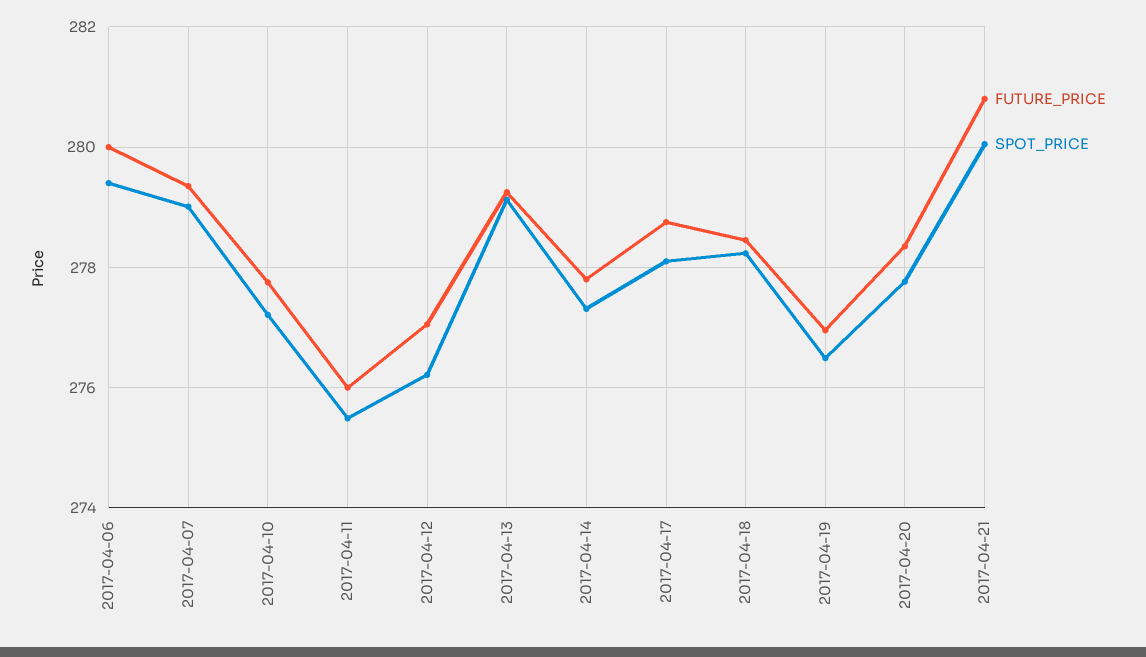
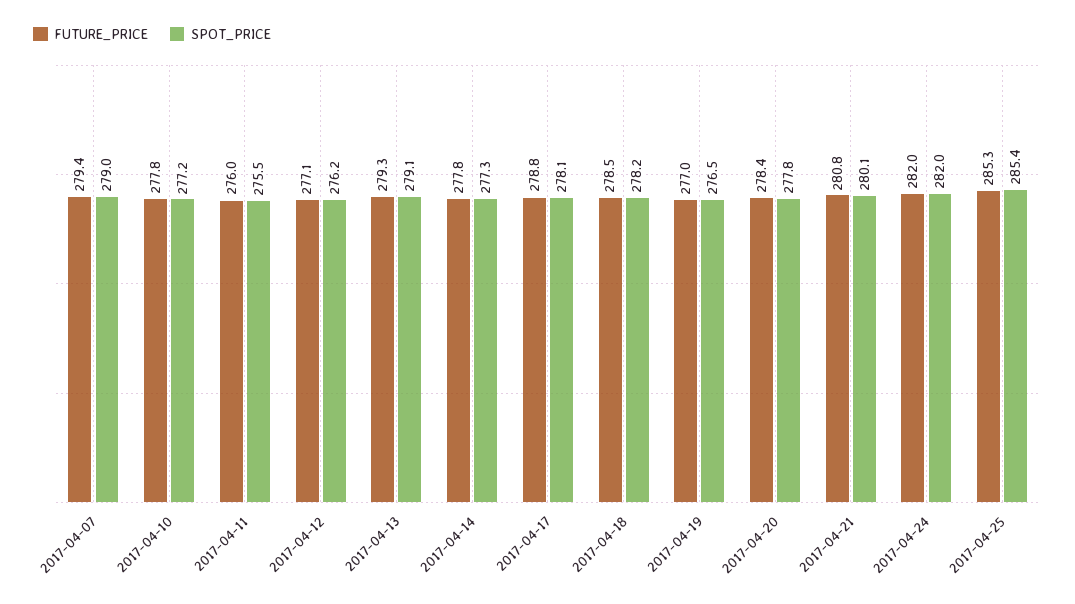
FUTURE_PRICE, 2017-04-06: 280 -> none
SPOT_PRICE, 2017-04-06: 279.4 -> none
FUTURE_PRICE, 2017-04-24: none -> 282
SPOT_PRICE, 2017-04-24: none -> 282
FUTURE_PRICE, 2017-04-25: none -> 285.3
SPOT_PRICE, 2017-04-25: none -> 285.4

